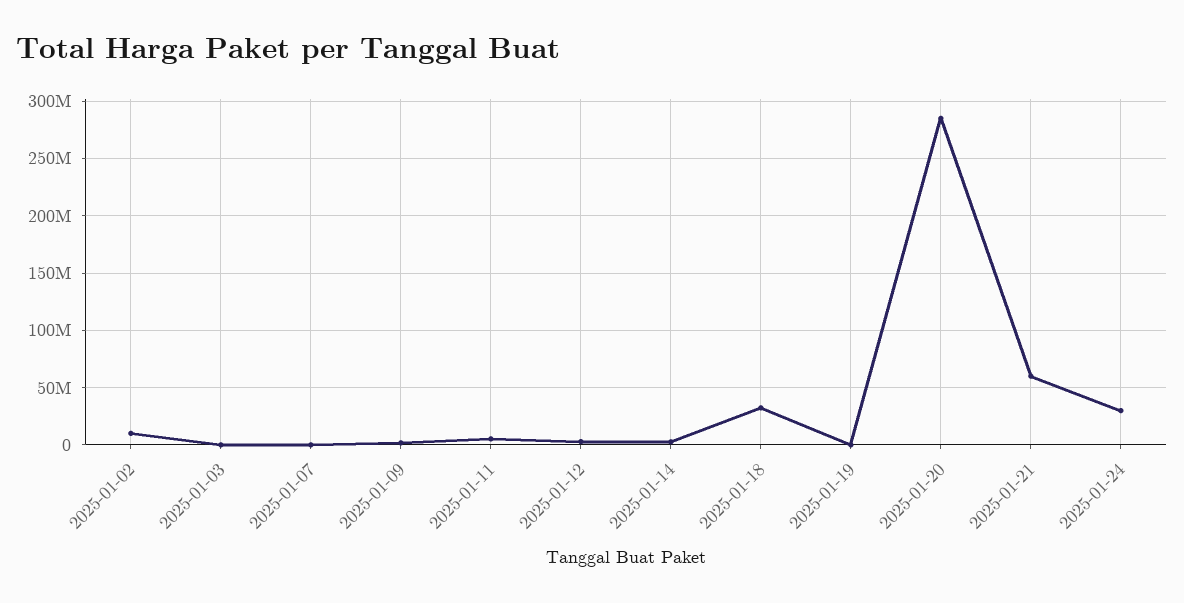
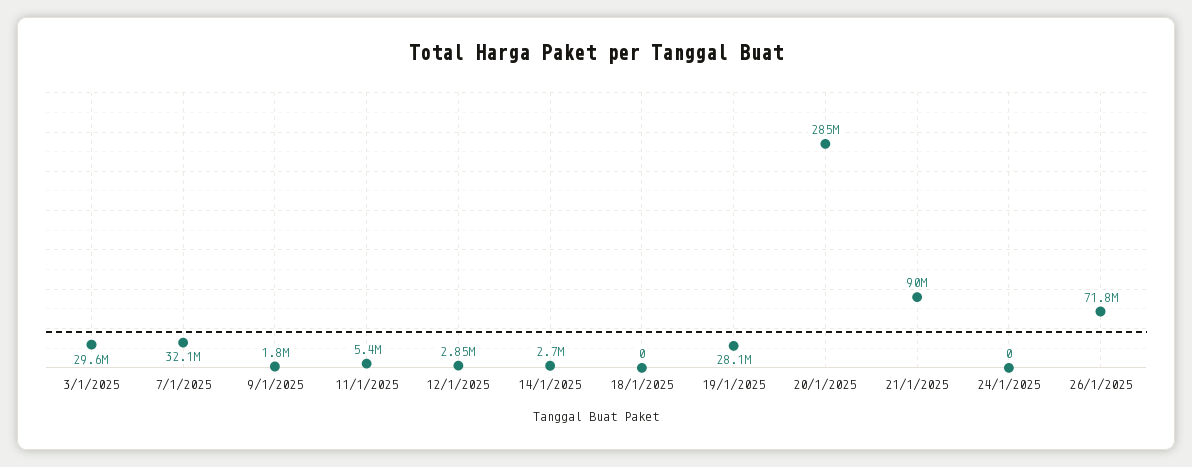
2025-01-02: 10000000 -> none
2025-01-03: 0 -> 29600000
2025-01-07: 0 -> 32100000
2025-01-18: 30000000 -> 0
2025-01-19: 0 -> 28100000
2025-01-21: 60000000 -> 90000000
2025-01-24: 30000000 -> 0
26/1/2025: none -> 71800000

